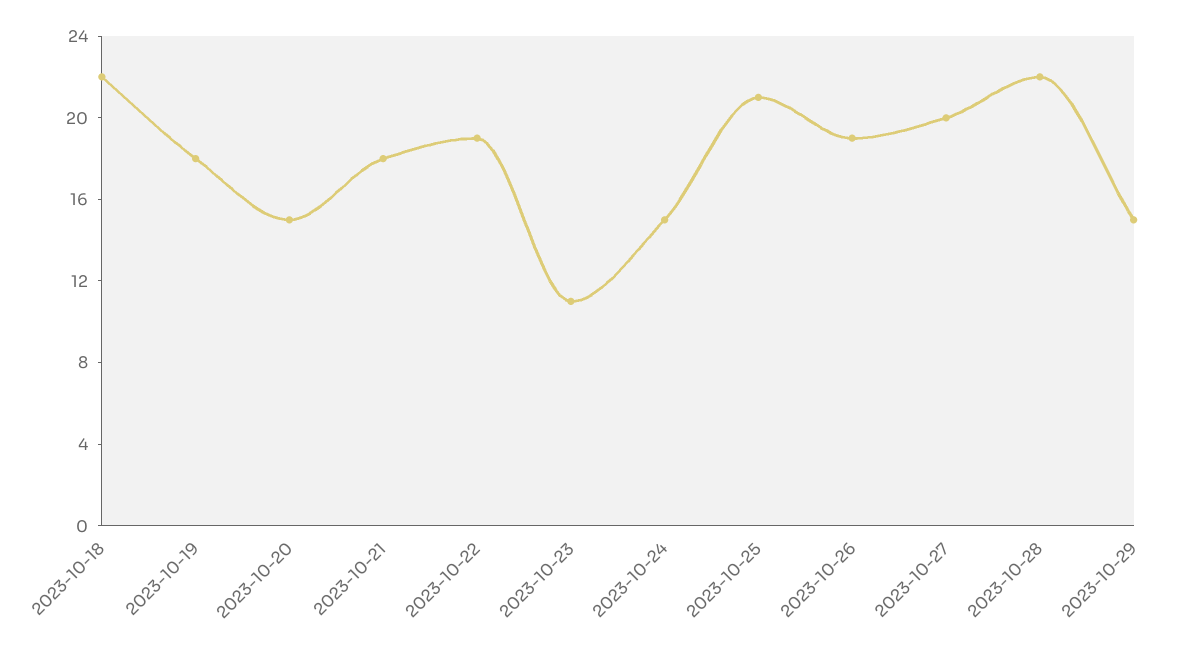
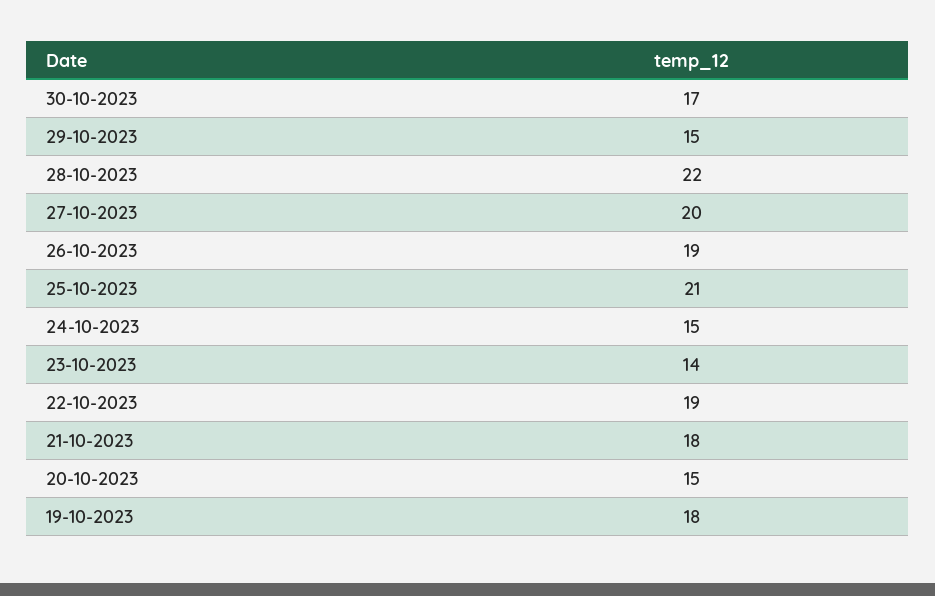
2023-10-18: 22 -> none
2023-10-23: 11 -> 14
30-10-2023: none -> 17

